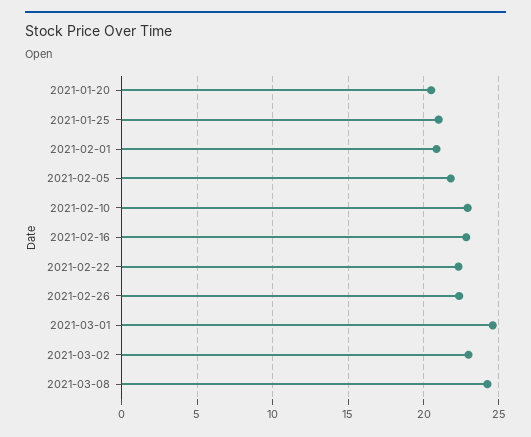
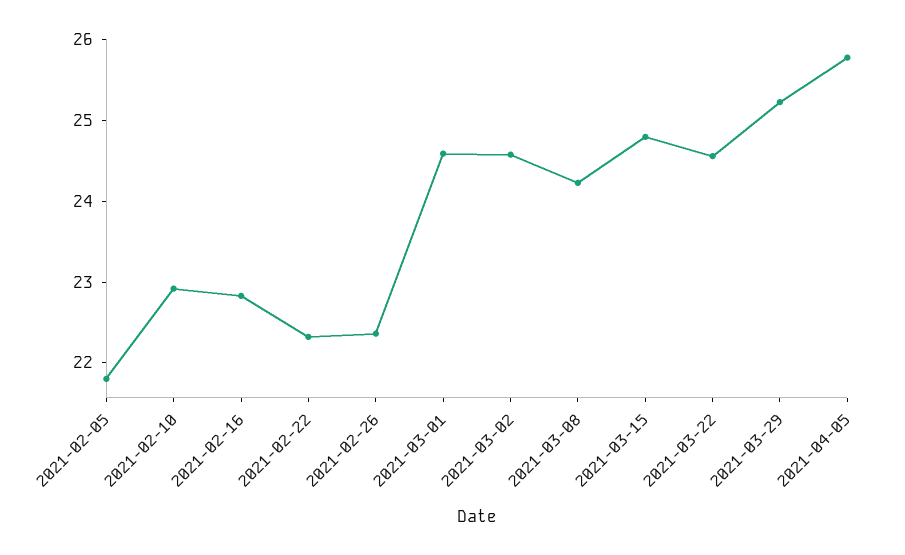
2021-01-20: 20.5 -> none
2021-01-25: 21 -> none
2021-02-01: 21 -> none
2021-03-02: 23 -> 24.6
2021-03-15: none -> 24.8
2021-03-22: none -> 24.6
2021-03-29: none -> 25.2
2021-04-05: none -> 25.8

